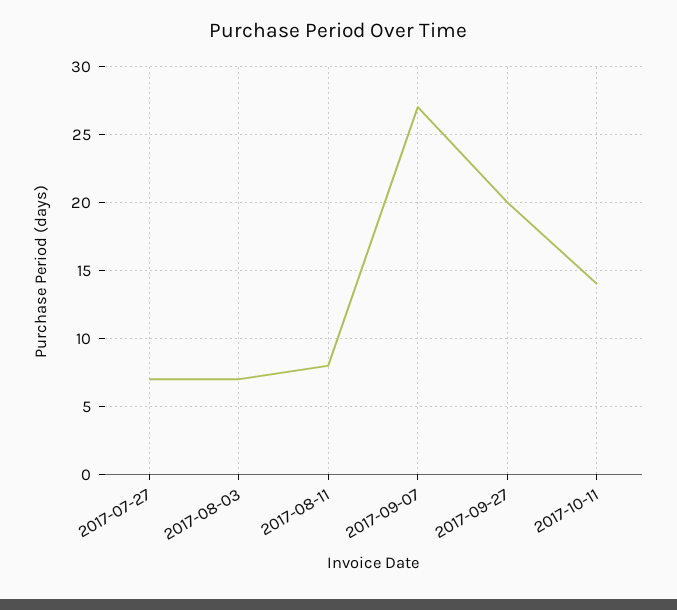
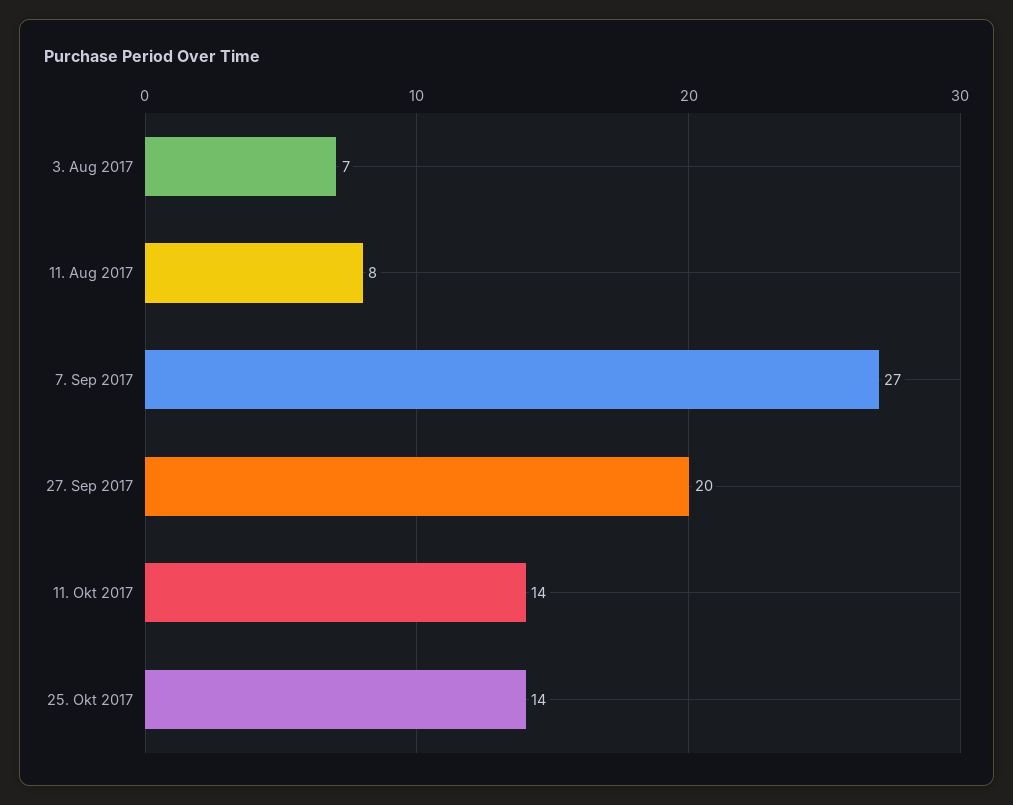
2017-07-27: 7 -> none
25. Okt 2017: none -> 14

